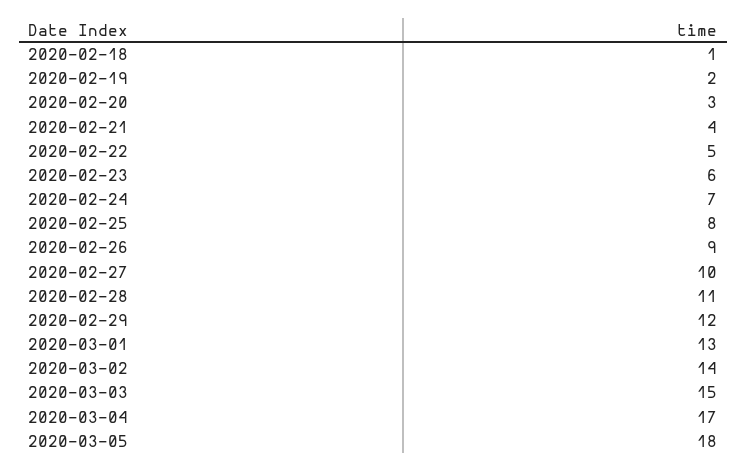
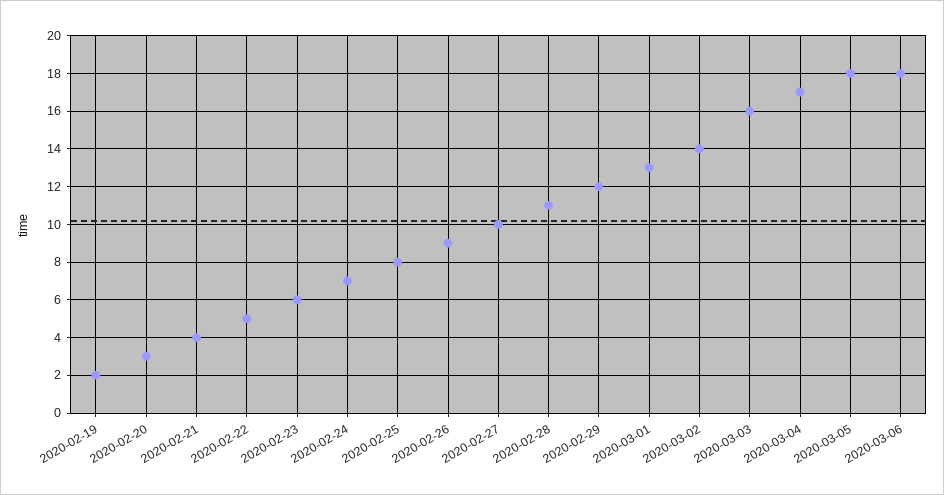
2020-02-18: 1 -> none
2020-03-03: 15 -> 16
2020-03-06: none -> 18

